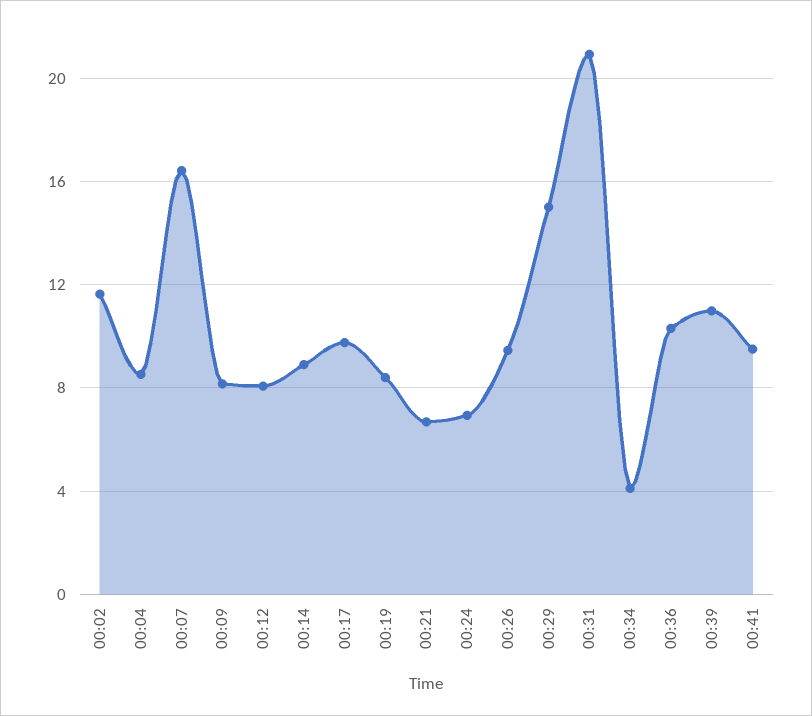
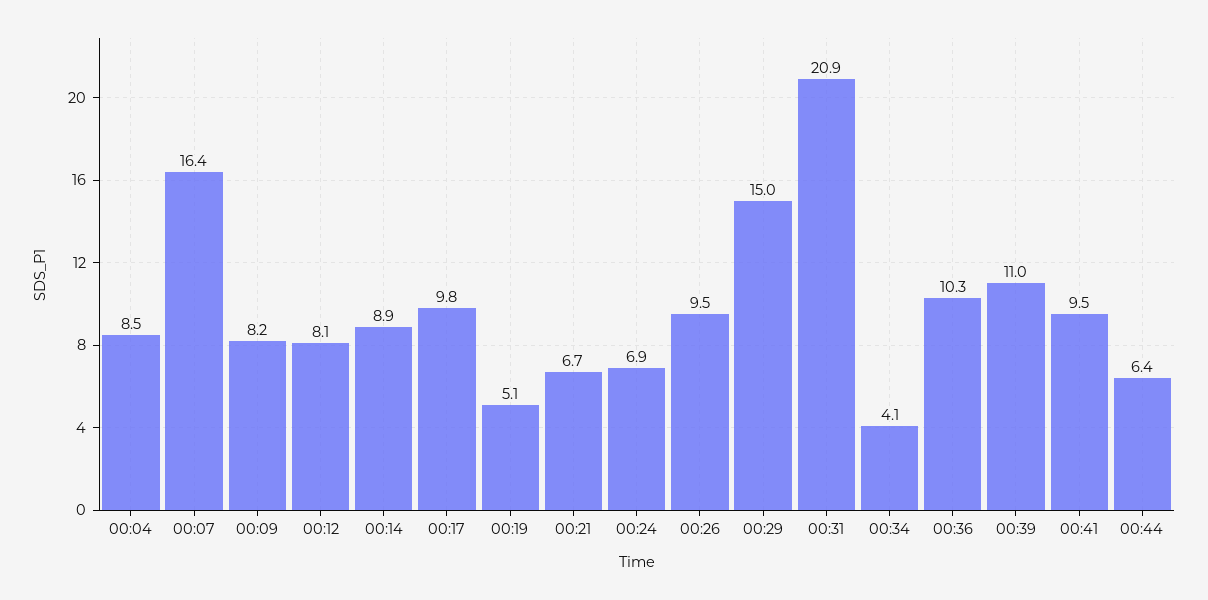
00:02: 11.5 -> none
00:19: 8.5 -> 5.1
00:44: none -> 6.4

